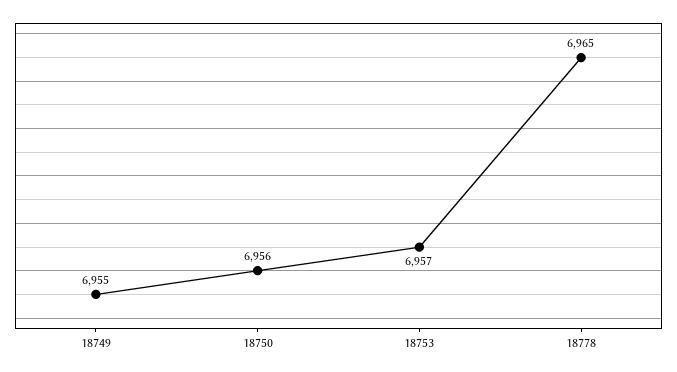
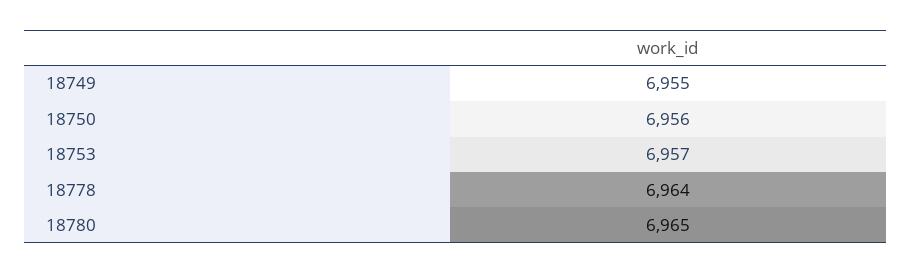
18778: 6965 -> 6964
18780: none -> 6965

